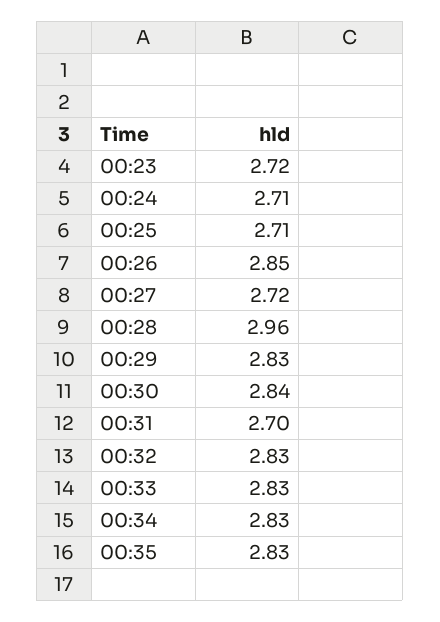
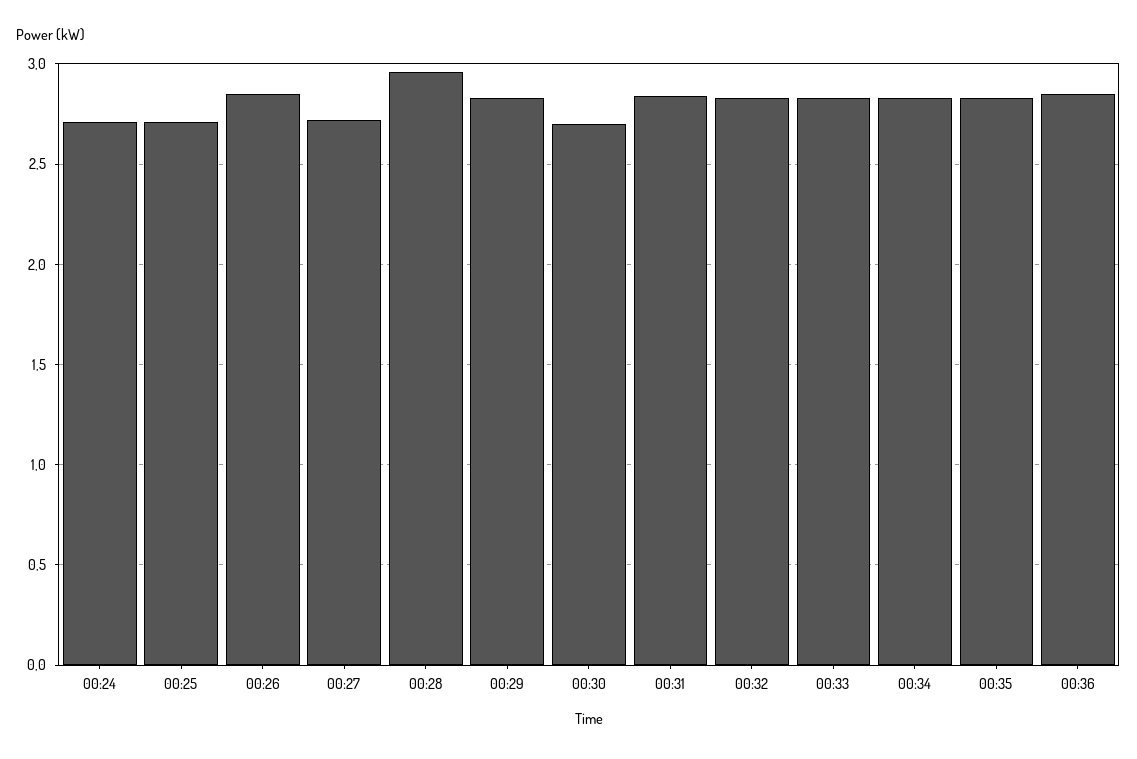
00:23: 2.72 -> none
00:30: 2.84 -> 2.7
00:31: 2.7 -> 2.85
00:36: none -> 2.85

